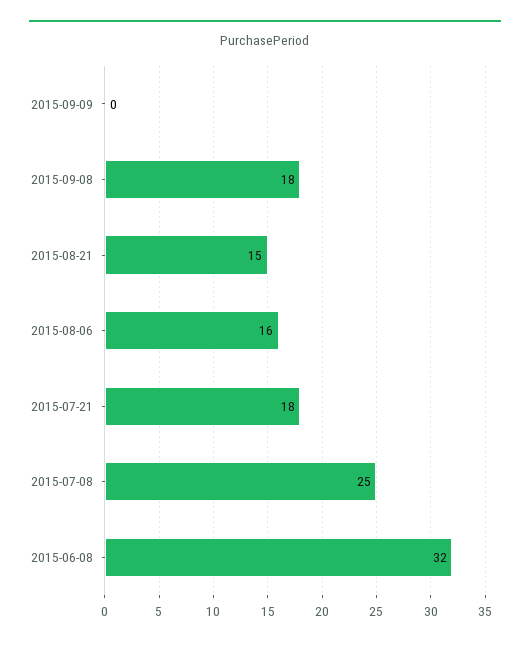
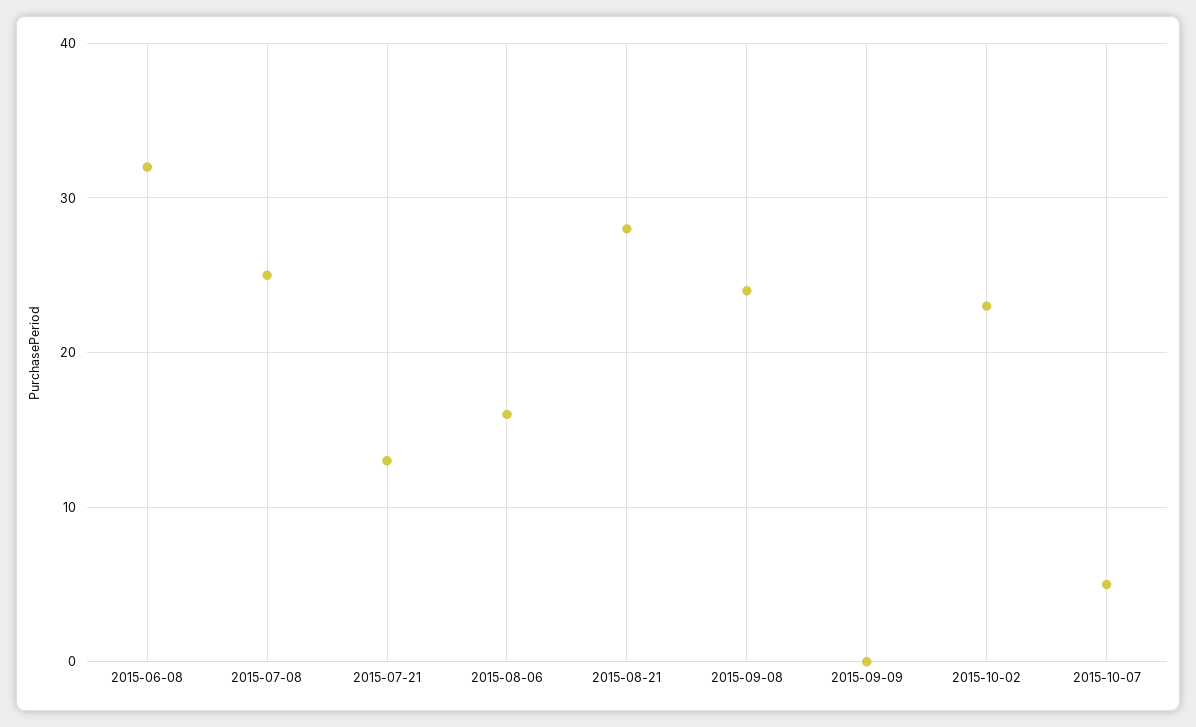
2015-09-08: 18 -> 24
2015-08-21: 15 -> 28
2015-07-21: 18 -> 13
2015-10-02: none -> 23
2015-10-07: none -> 5

